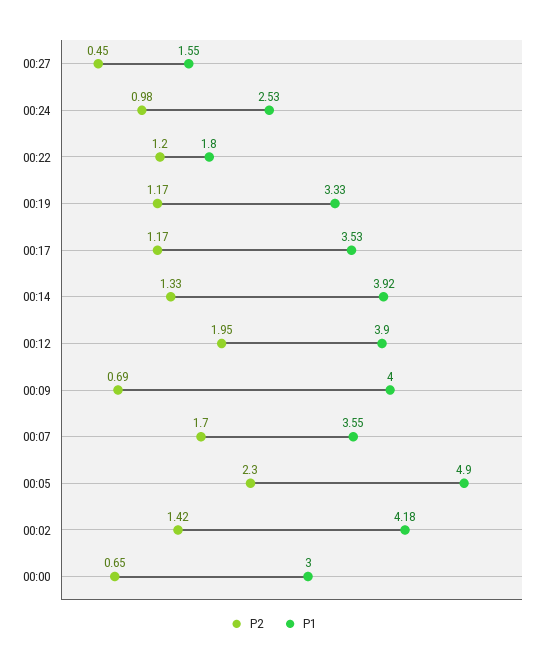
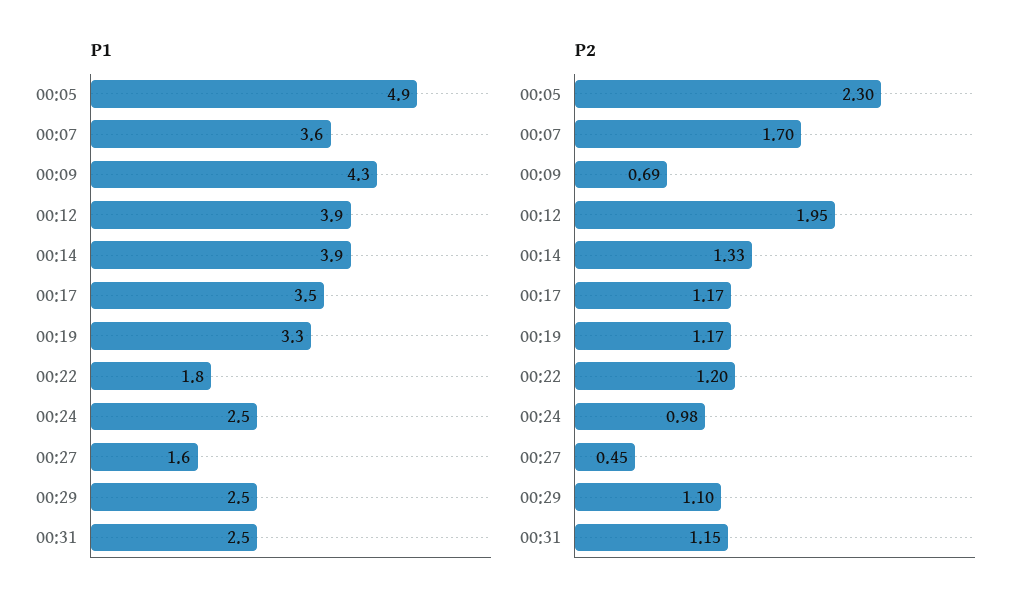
P1, 00:09: 4 -> 4.3
P2, 00:02: 1.42 -> none
P1, 00:02: 4.18 -> none
P2, 00:00: 0.65 -> none
P1, 00:00: 3 -> none
P1, 00:29: none -> 2.5
P1, 00:31: none -> 2.5
P2, 00:29: none -> 1.1
P2, 00:31: none -> 1.15

